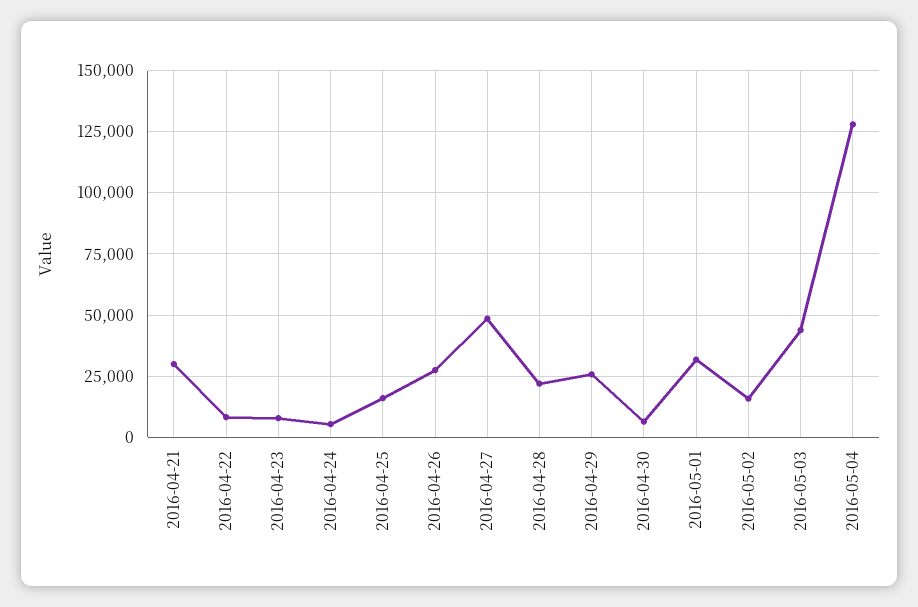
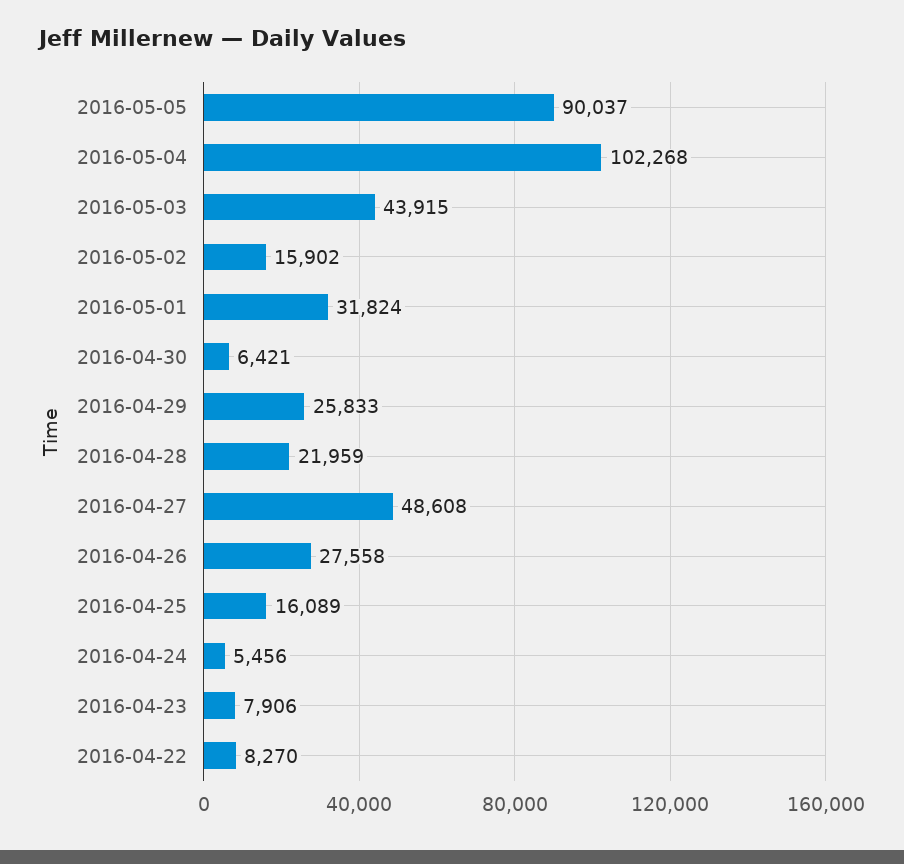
2016-04-21: 30000 -> none
2016-05-04: 127500 -> 102268
2016-05-05: none -> 90037

